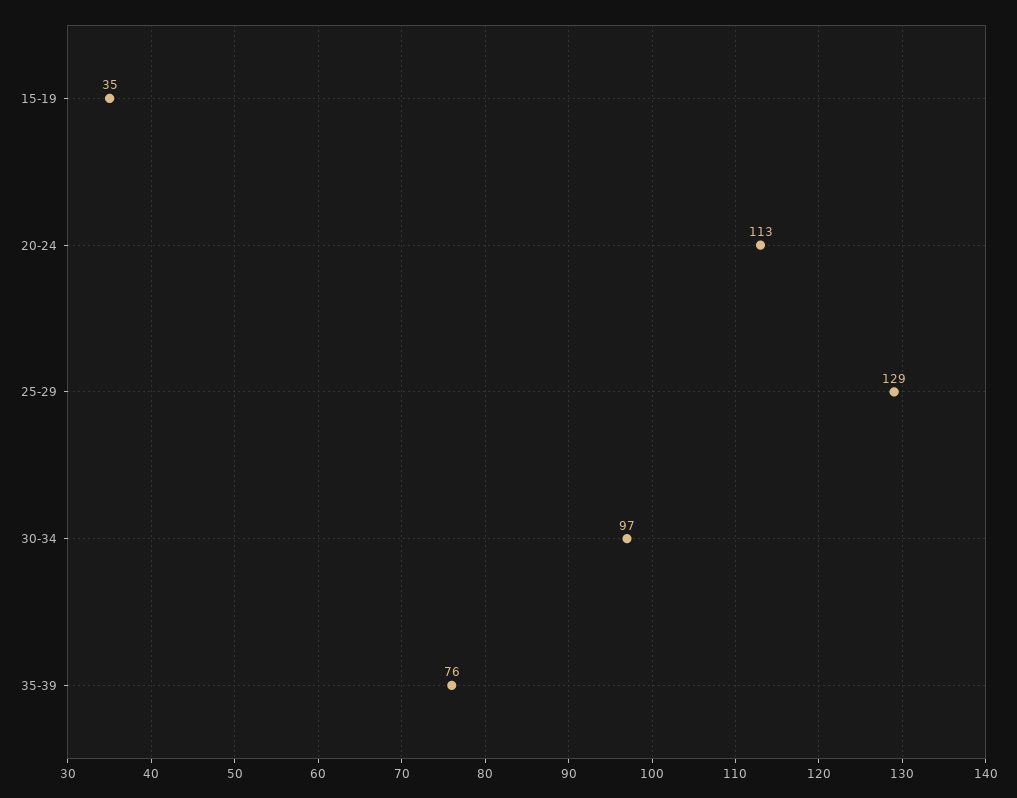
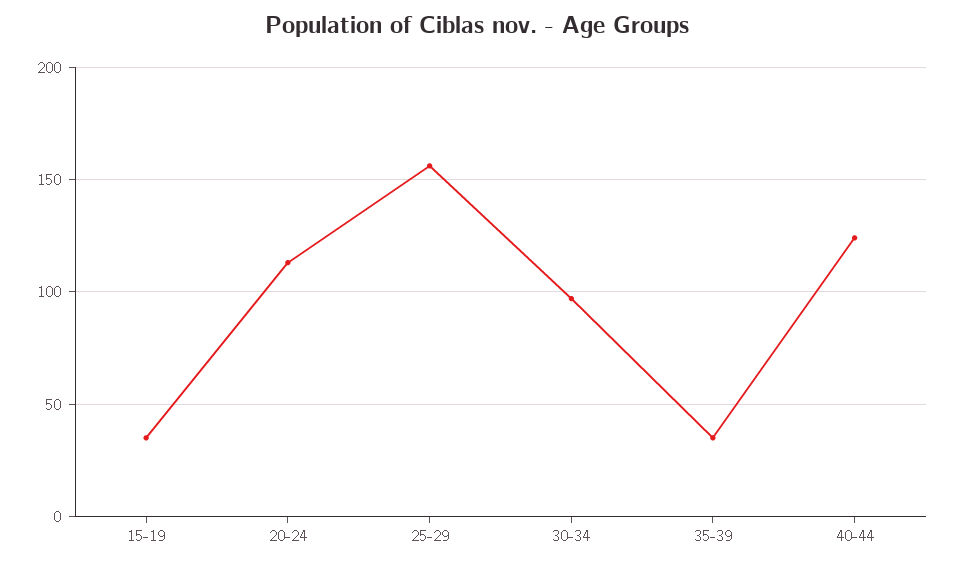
25-29: 129 -> 155
35-39: 76 -> 35
40-44: none -> 125

